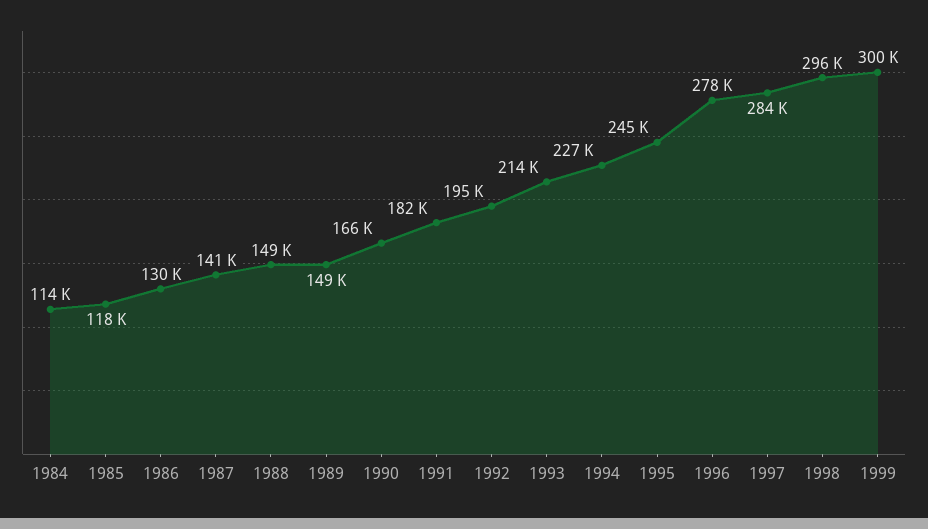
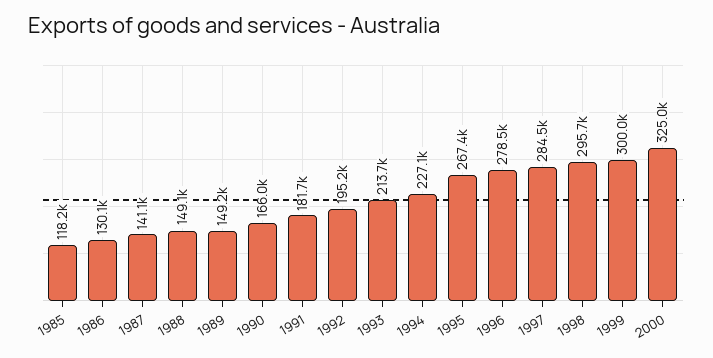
1984: 114000 -> none
1995: 245000 -> 267400
2000: none -> 325000

